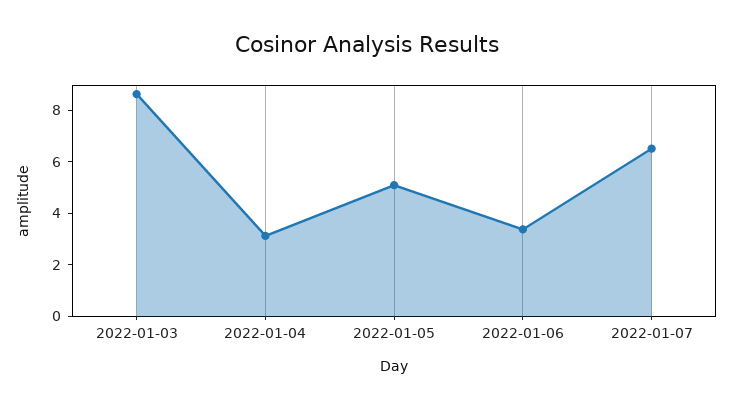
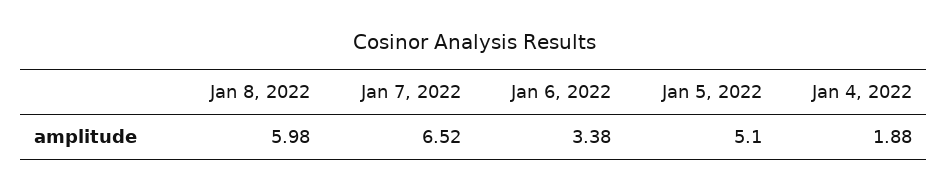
2022-01-03: 8.5 -> none
2022-01-04: 3 -> 1.88
Jan 8, 2022: none -> 5.98

